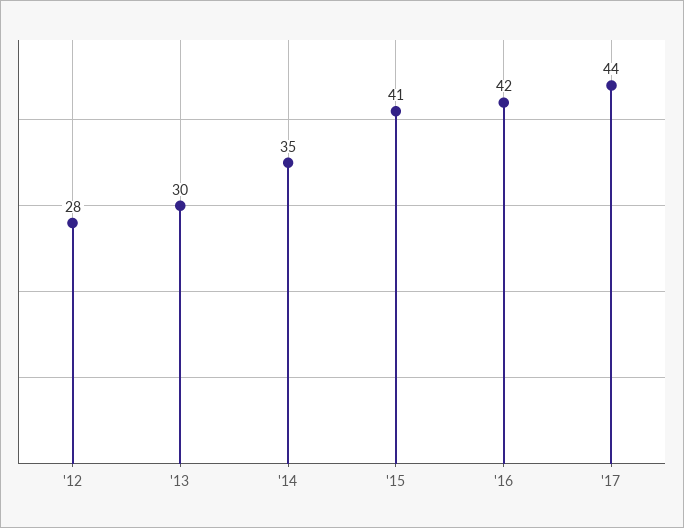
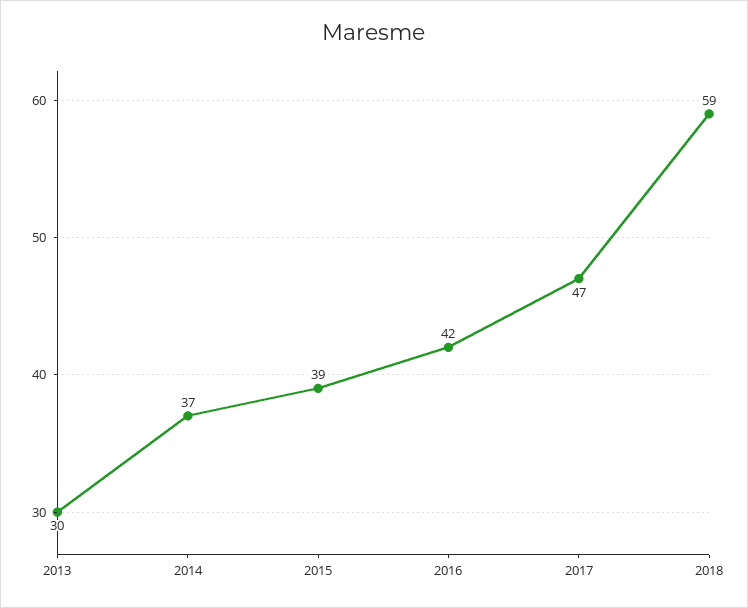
'12: 28 -> none
'14: 35 -> 37
'15: 41 -> 39
'17: 44 -> 47
2018: none -> 59

